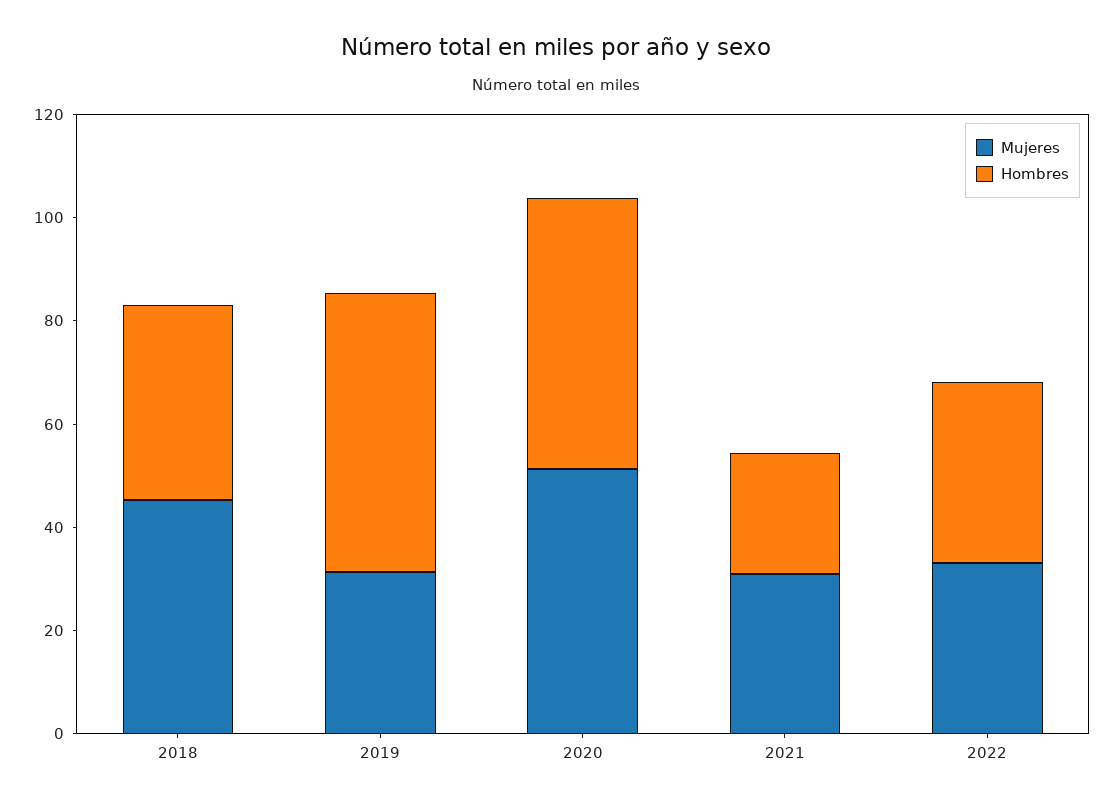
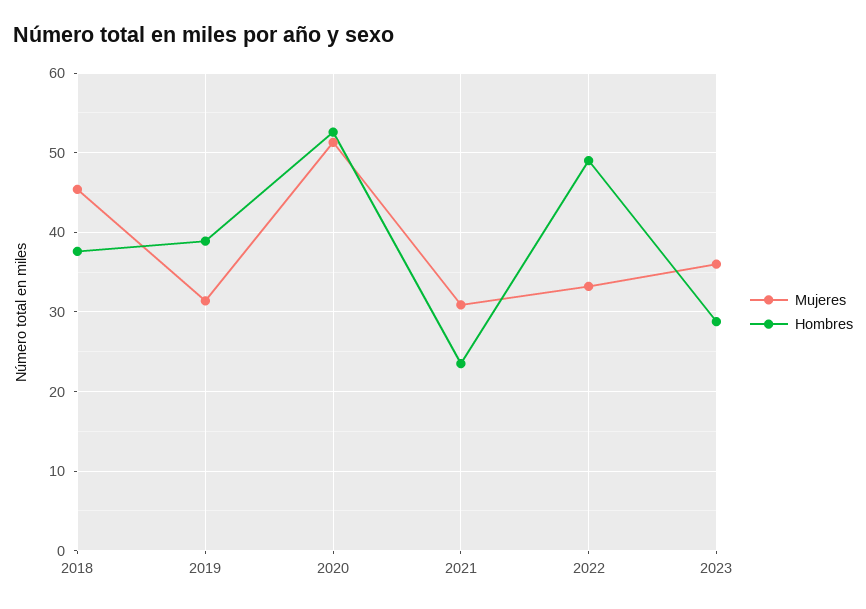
Hombres, 2019: 55 -> 39
Hombres, 2022: 35 -> 49
Mujeres, 2023: none -> 36
Hombres, 2023: none -> 29

